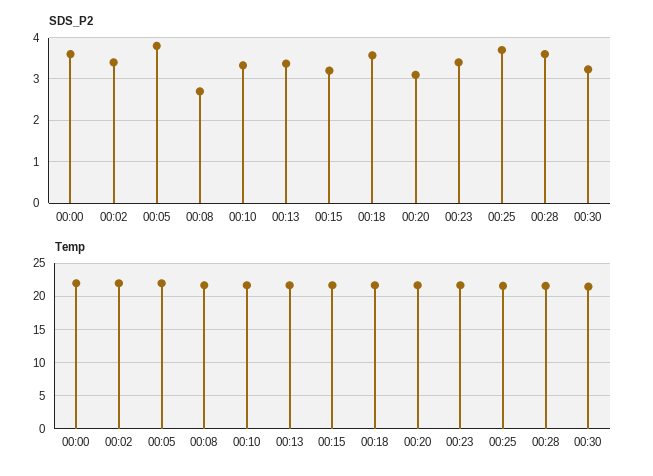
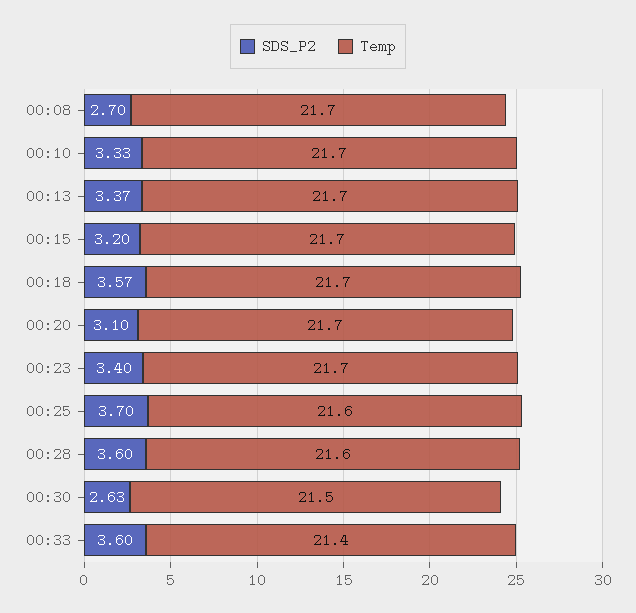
SDS_P2, 00:00: 3.6 -> none
SDS_P2, 00:02: 3.4 -> none
SDS_P2, 00:05: 3.8 -> none
SDS_P2, 00:30: 3.2 -> 2.63
Temp, 00:00: 22 -> none
Temp, 00:02: 22 -> none
Temp, 00:05: 22 -> none
SDS_P2, 00:33: none -> 3.6
Temp, 00:33: none -> 21.4

